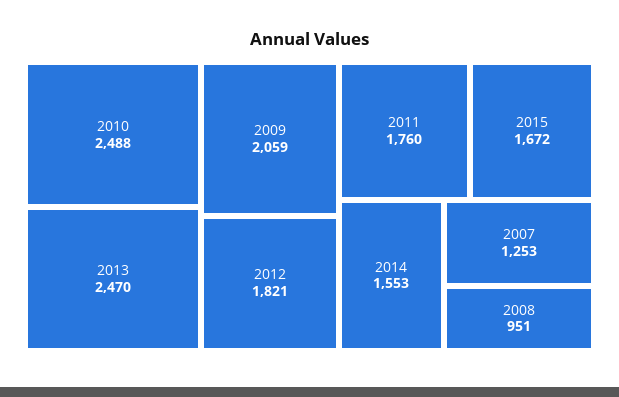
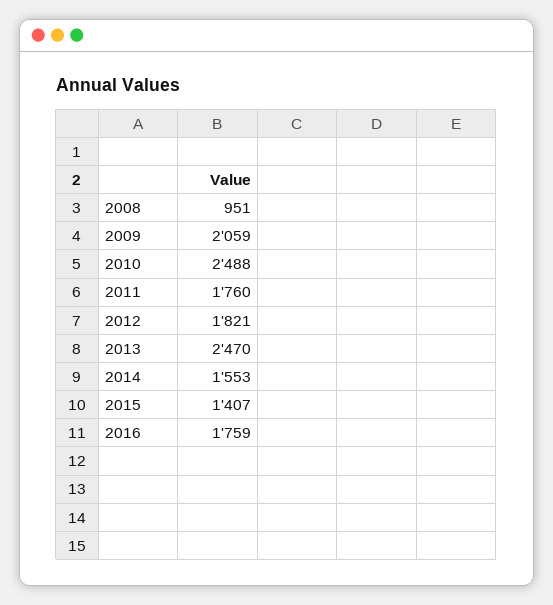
2015: 1672 -> 1407
2007: 1253 -> none
2016: none -> 1759

